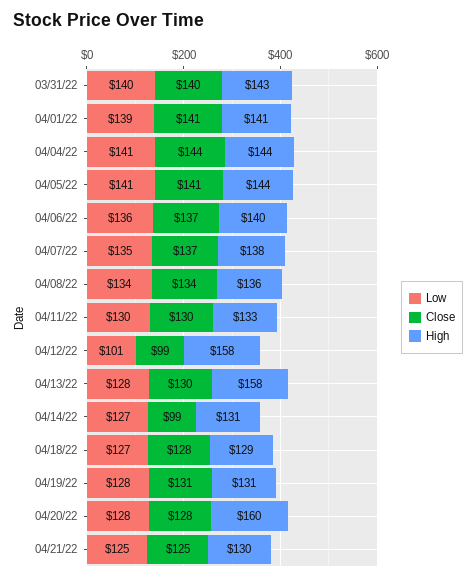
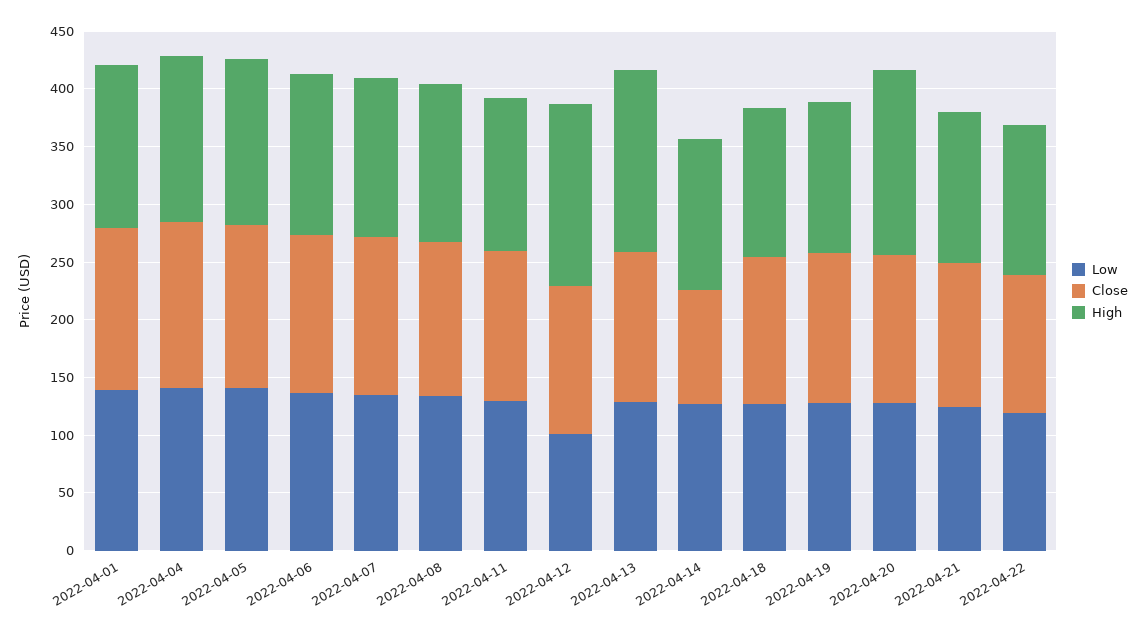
Low, 03/31/22: 140 -> none
Close, 03/31/22: 140 -> none
High, 03/31/22: 143 -> none
Close, 04/12/22: 99 -> 130
Low, 2022-04-22: none -> 120
Close, 2022-04-22: none -> 120
High, 2022-04-22: none -> 130

